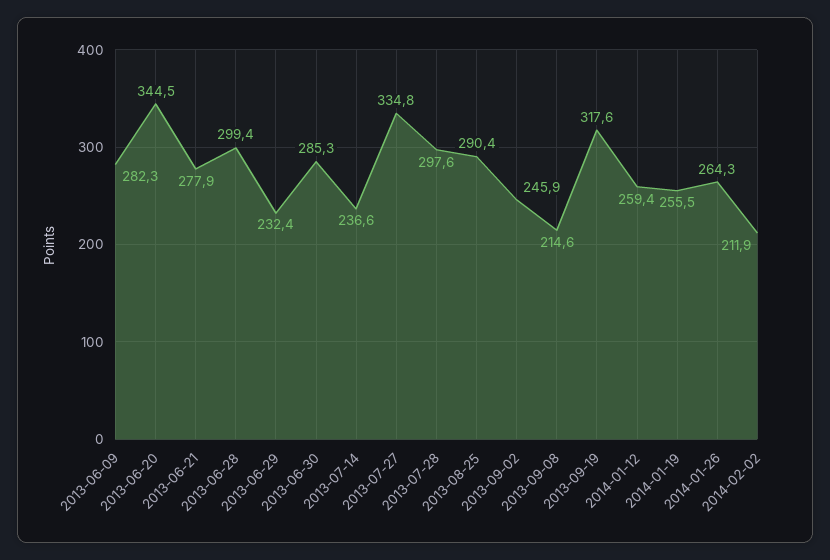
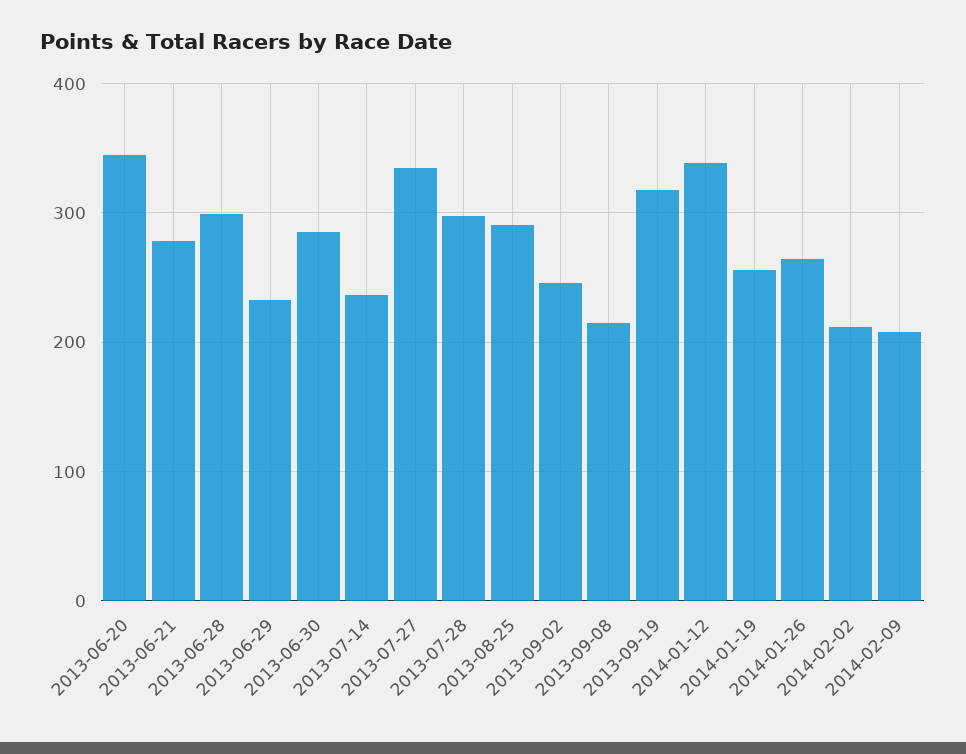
2013-06-09: 282.3 -> none
2014-01-12: 259.4 -> 340
2014-02-09: none -> 210

